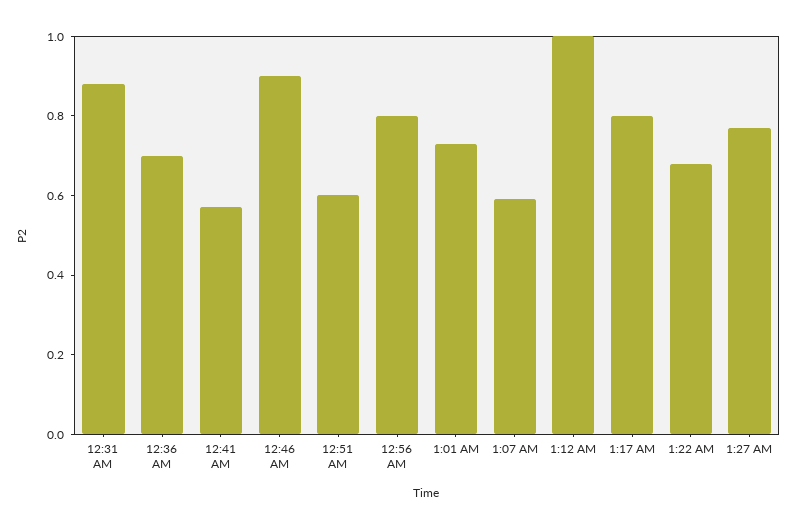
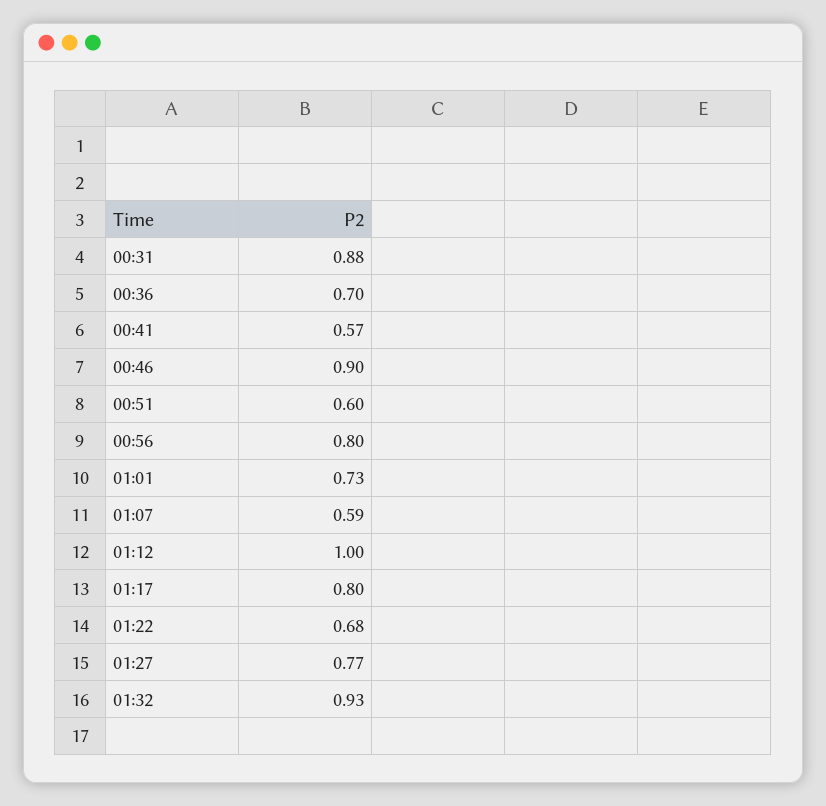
01:32: none -> 0.93

